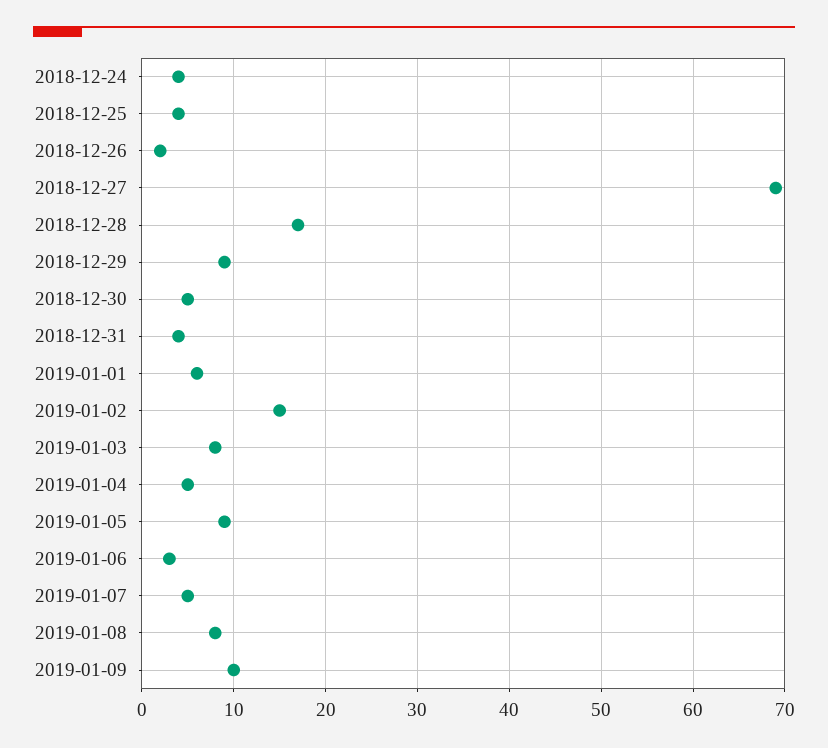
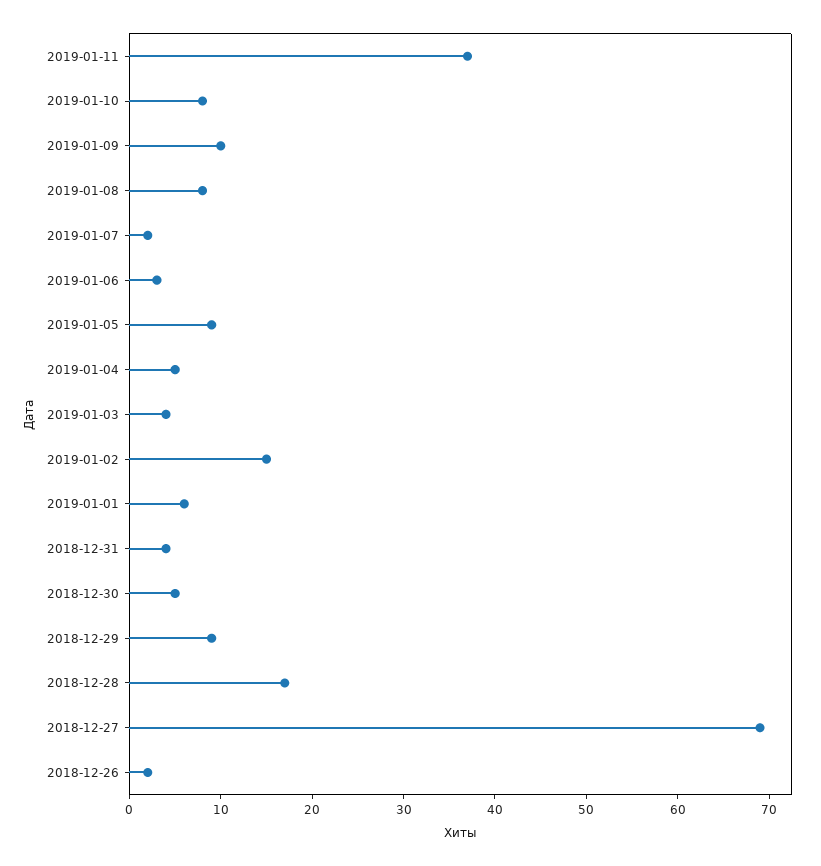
2018-12-24: 4 -> none
2018-12-25: 4 -> none
2019-01-03: 8 -> 4
2019-01-07: 5 -> 2
2019-01-11: none -> 37
2019-01-10: none -> 8

